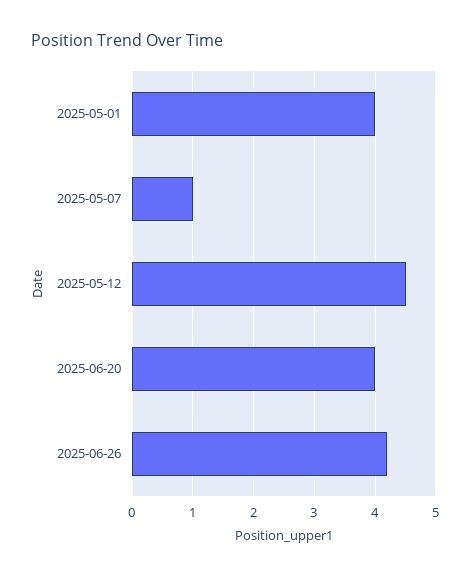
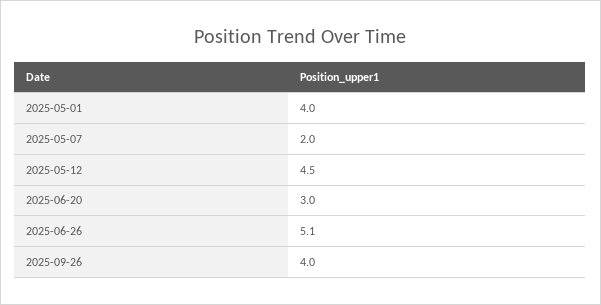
2025-05-07: 1 -> 2
2025-06-20: 4 -> 3
2025-06-26: 4.2 -> 5.1
2025-09-26: none -> 4

